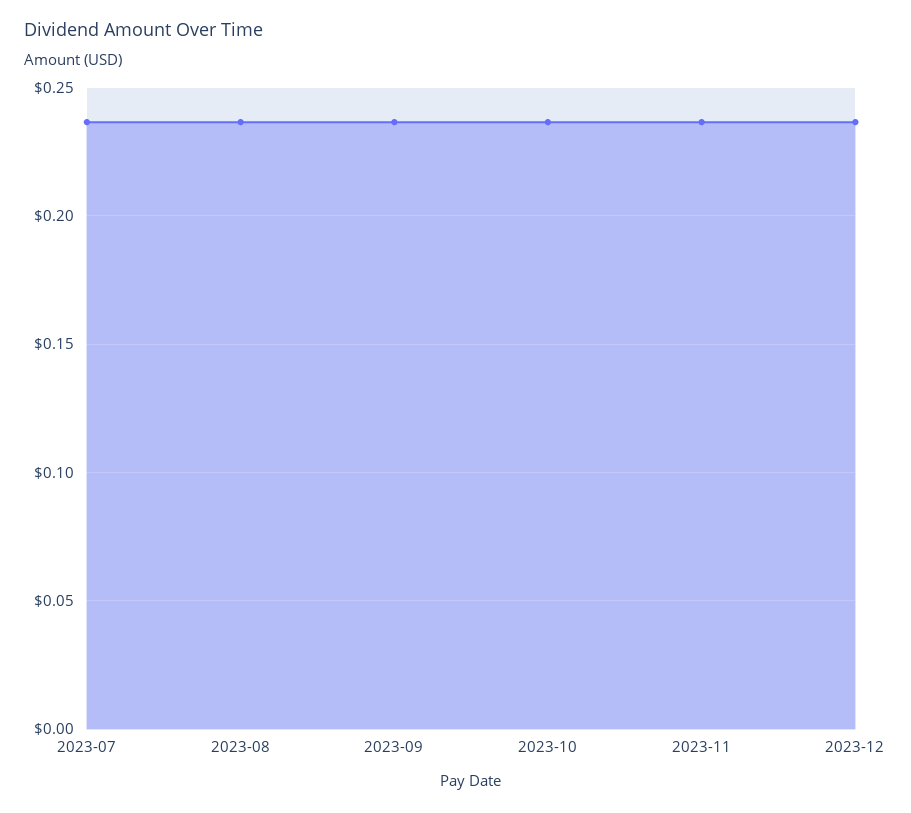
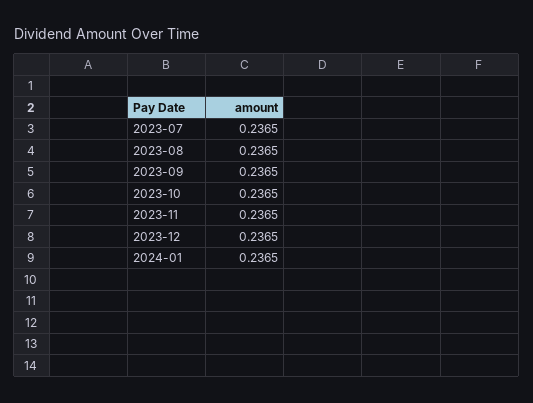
2024-01: none -> 0.2365

